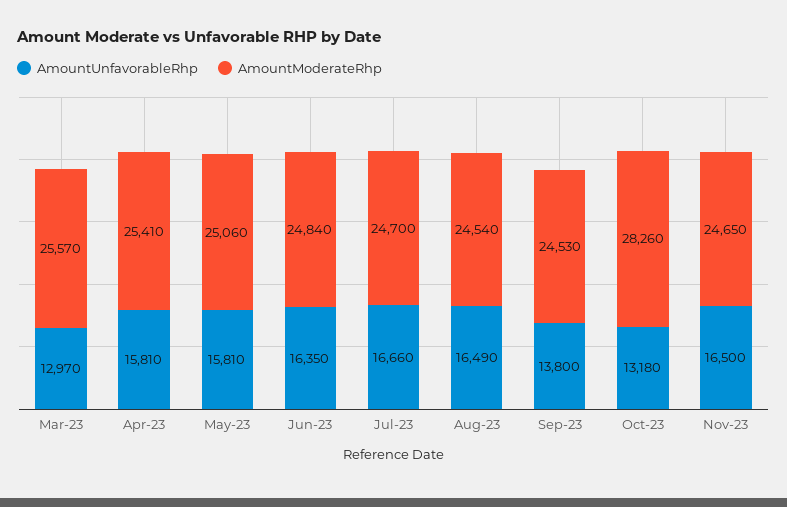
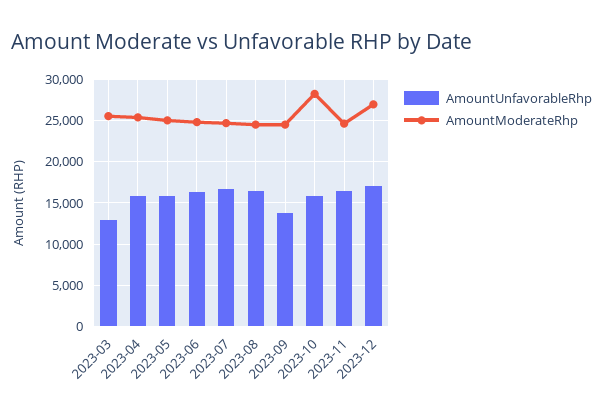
AmountUnfavorableRhp, Oct-23: 13180 -> 16000
AmountUnfavorableRhp, 2023-12: none -> 17000
AmountModerateRhp, 2023-12: none -> 27000

